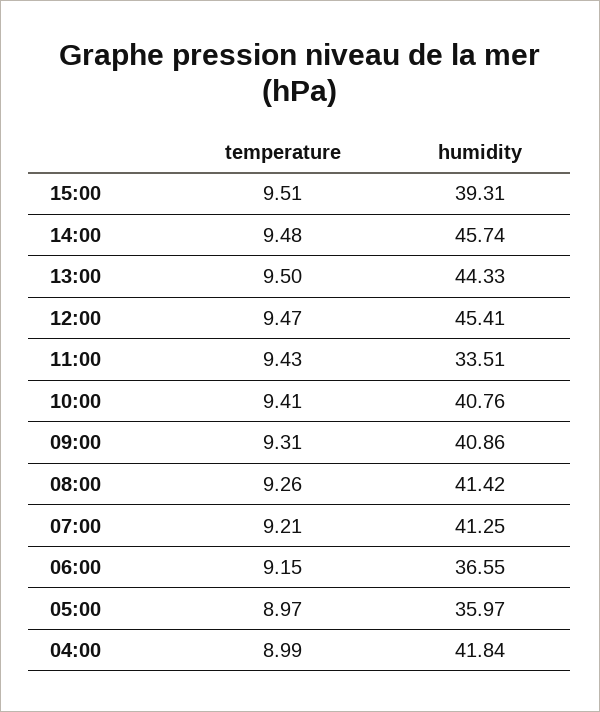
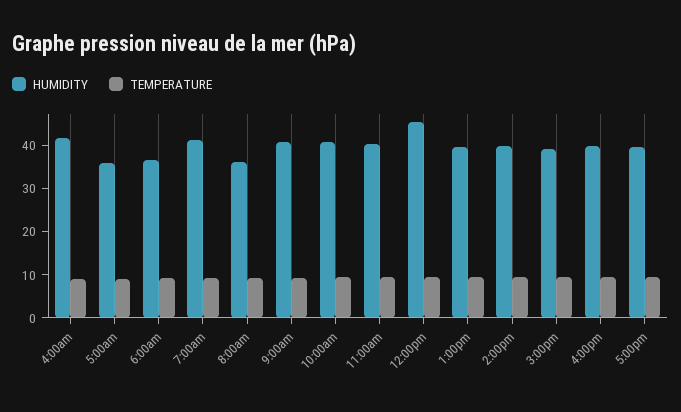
humidity, 14:00: 45.74 -> 40
humidity, 13:00: 44.33 -> 40
humidity, 11:00: 33.51 -> 40
humidity, 08:00: 41.42 -> 36
humidity, 4:00pm: none -> 40
temperature, 4:00pm: none -> 10
humidity, 5:00pm: none -> 40
temperature, 5:00pm: none -> 10

